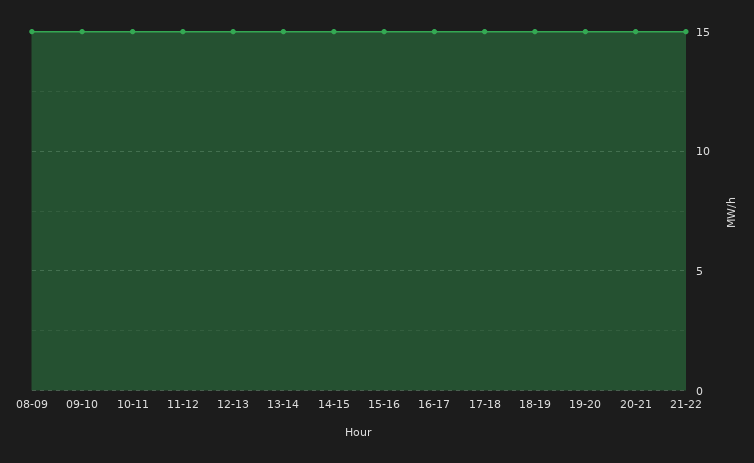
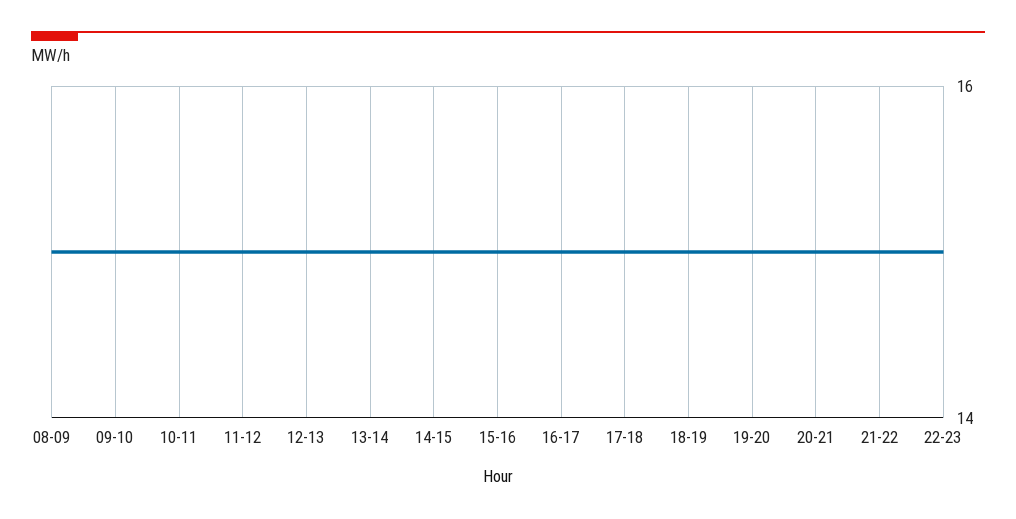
22-23: none -> 15

